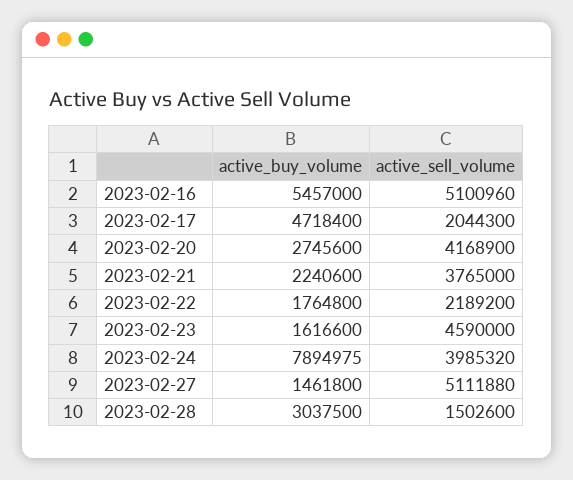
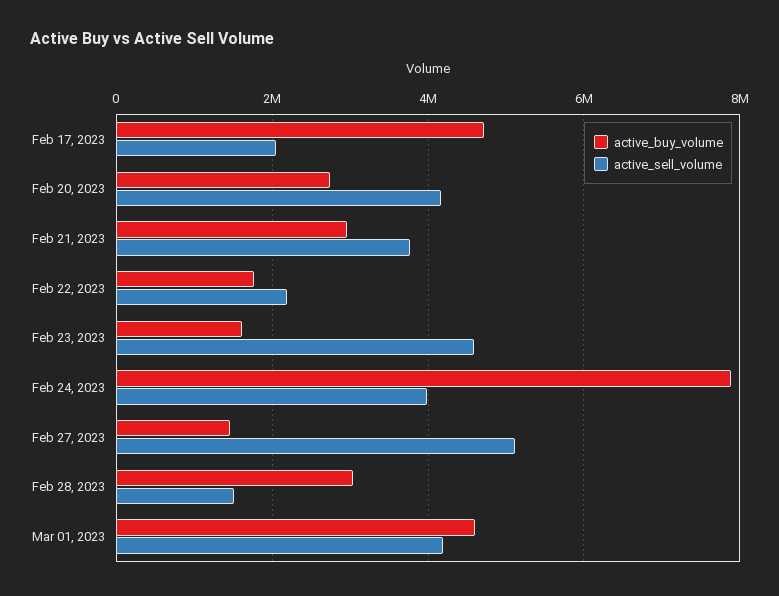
active_buy_volume, 2023-02-16: 5457000 -> none
active_sell_volume, 2023-02-16: 5100960 -> none
active_buy_volume, 2023-02-21: 2240600 -> 3000000
active_buy_volume, Mar 01, 2023: none -> 4600000
active_sell_volume, Mar 01, 2023: none -> 4200000

